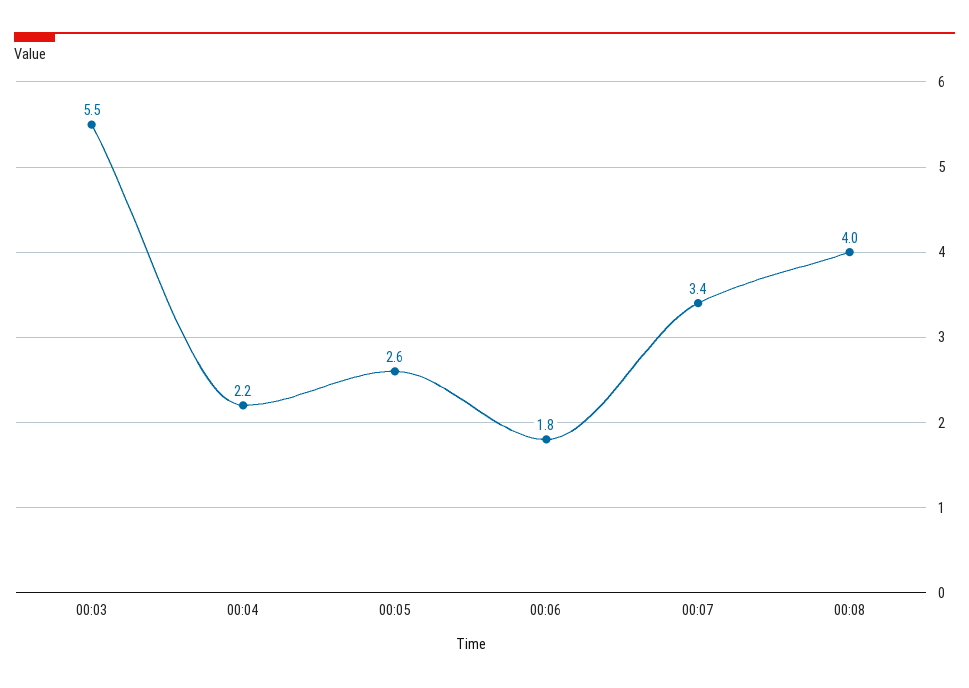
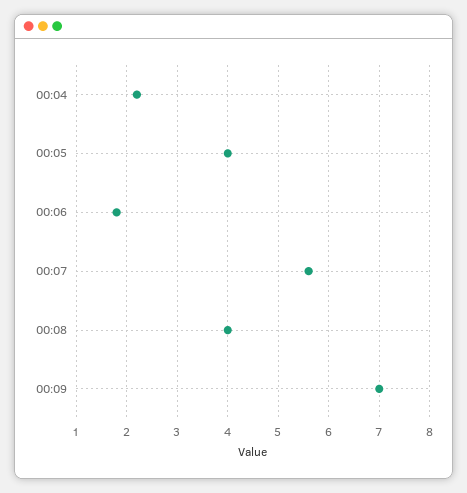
00:03: 5.5 -> none
00:05: 2.6 -> 4
00:07: 3.4 -> 5.5
00:09: none -> 7

